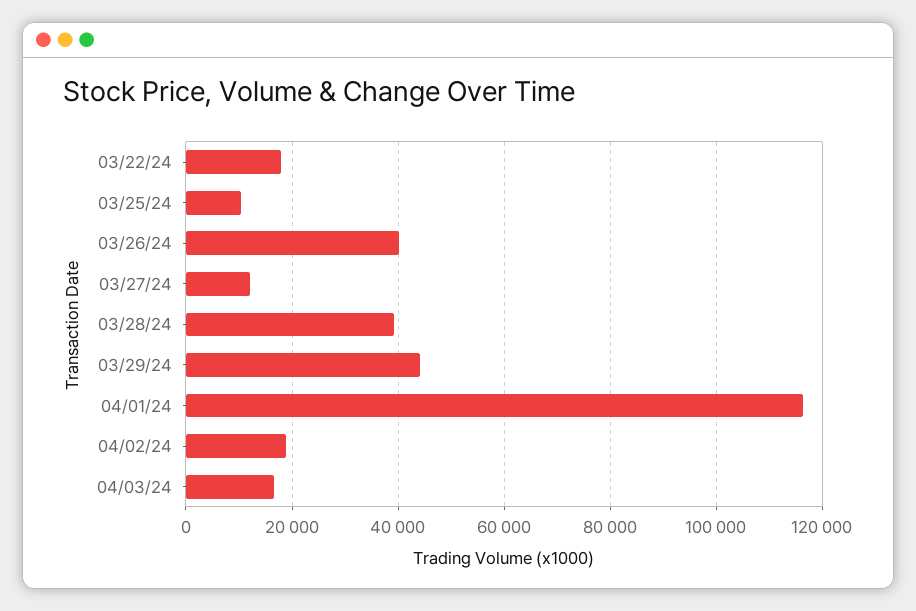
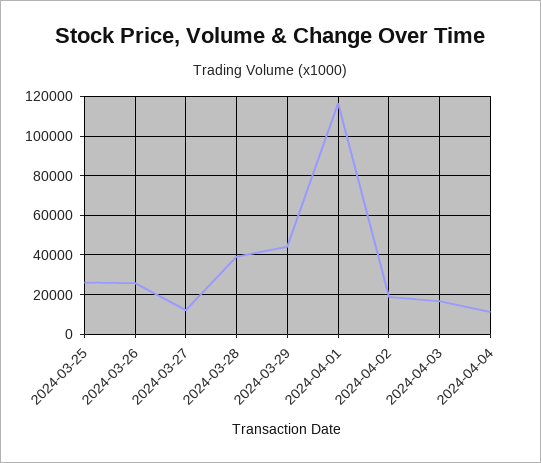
03/22/24: 18000 -> none
03/25/24: 10000 -> 25000
03/26/24: 40000 -> 25000
2024-04-04: none -> 10000

